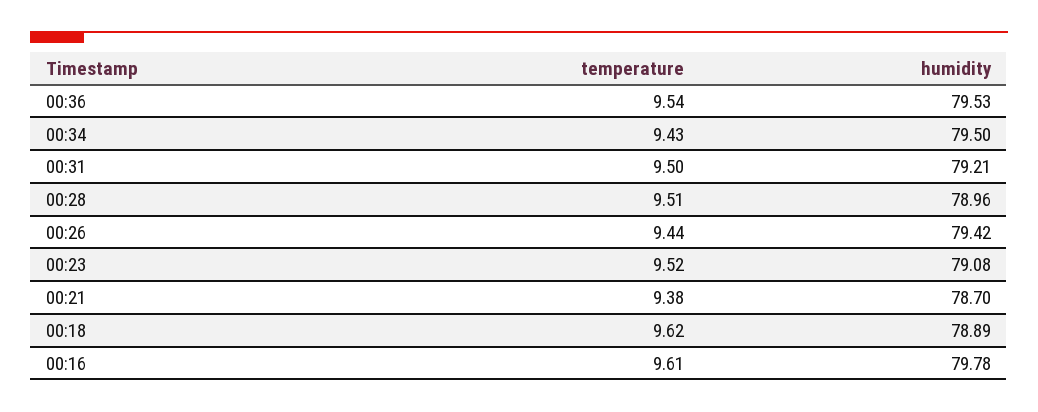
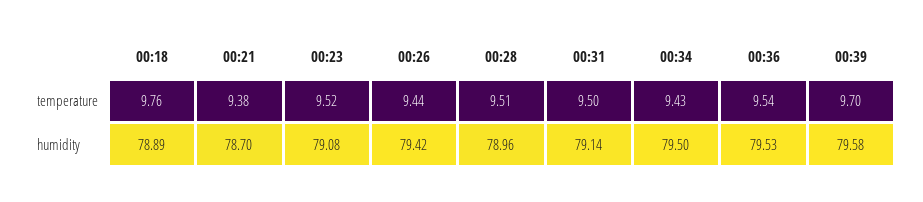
humidity, 00:31: 79.21 -> 79.14
temperature, 00:18: 9.62 -> 9.76
temperature, 00:16: 9.61 -> none
humidity, 00:16: 79.78 -> none
temperature, 00:39: none -> 9.7
humidity, 00:39: none -> 79.58

